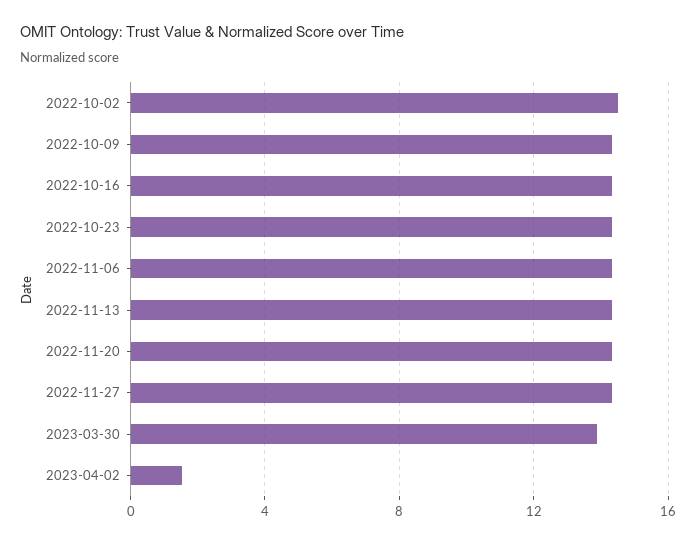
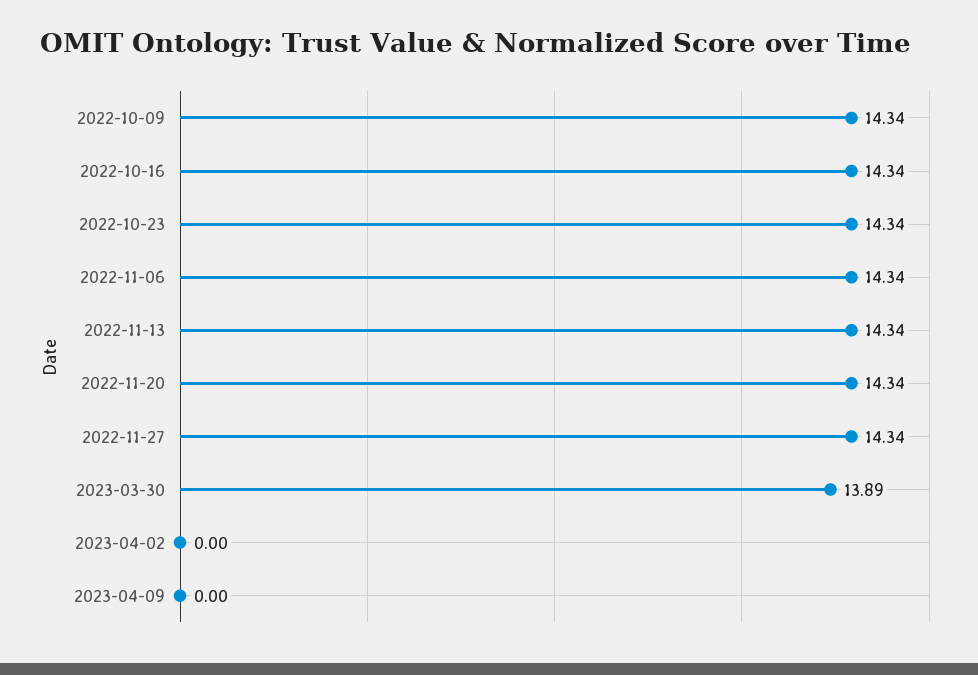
2022-10-02: 14.5 -> none
2023-04-02: 1.5 -> 0
2023-04-09: none -> 0

